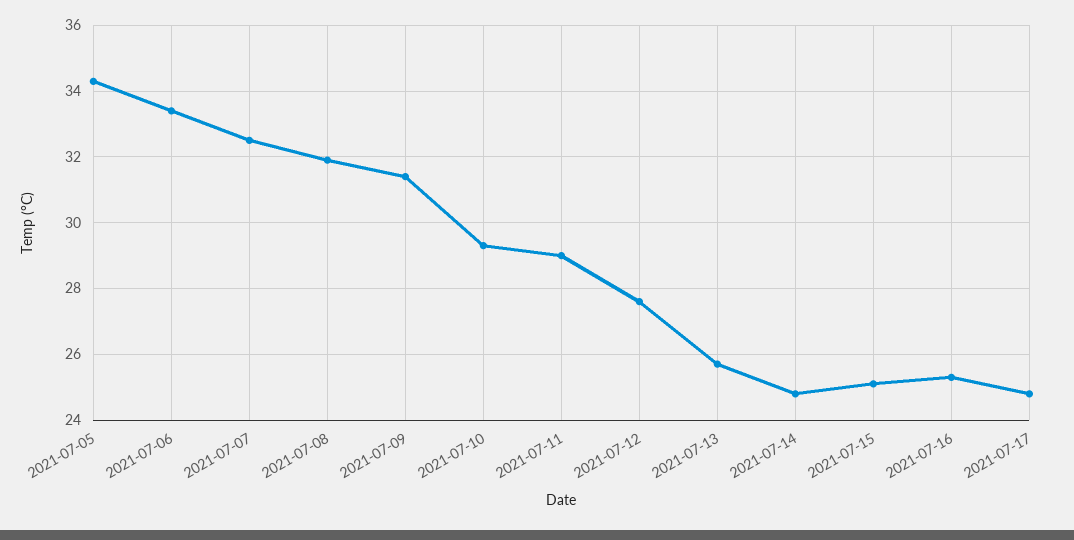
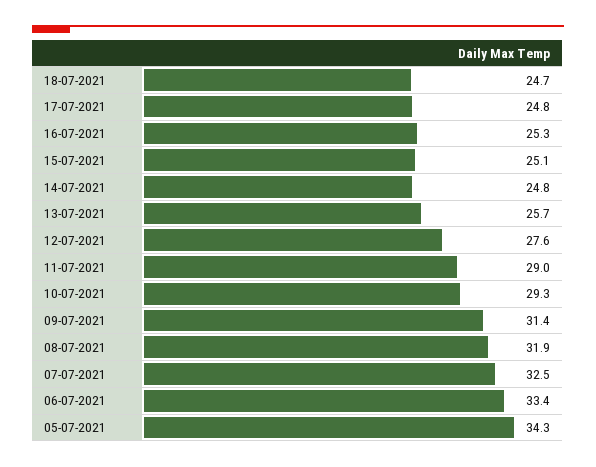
18-07-2021: none -> 24.7

